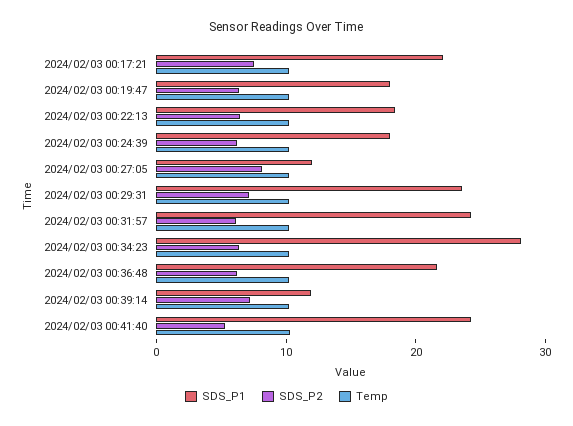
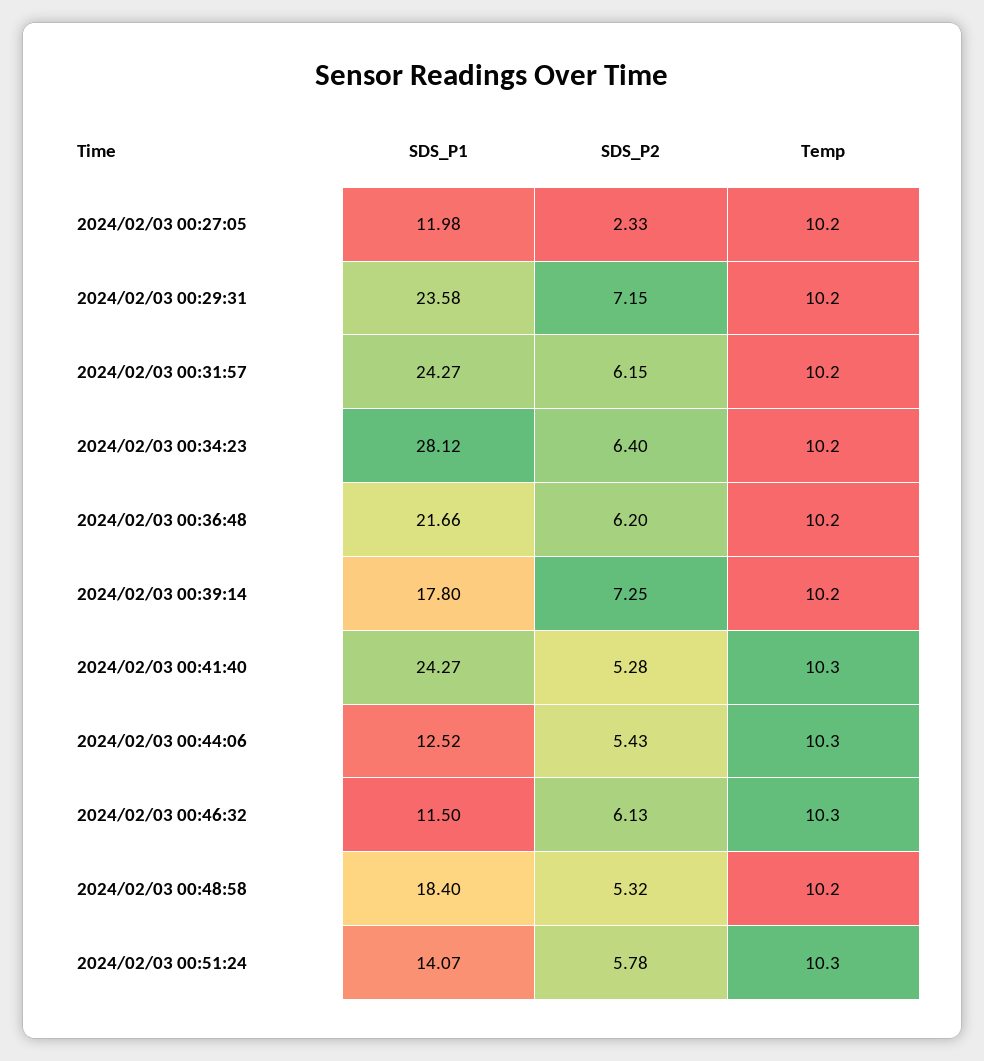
SDS_P1, 2024/02/03 00:17:21: 22 -> none
SDS_P2, 2024/02/03 00:17:21: 8 -> none
Temp, 2024/02/03 00:17:21: 10 -> none
SDS_P1, 2024/02/03 00:19:47: 18 -> none
SDS_P2, 2024/02/03 00:19:47: 6 -> none
Temp, 2024/02/03 00:19:47: 10 -> none
SDS_P1, 2024/02/03 00:22:13: 18 -> none
SDS_P2, 2024/02/03 00:22:13: 6 -> none
Temp, 2024/02/03 00:22:13: 10 -> none
SDS_P1, 2024/02/03 00:24:39: 18 -> none
SDS_P2, 2024/02/03 00:24:39: 6 -> none
Temp, 2024/02/03 00:24:39: 10 -> none
SDS_P2, 2024/02/03 00:27:05: 8 -> 2.33
SDS_P1, 2024/02/03 00:39:14: 12 -> 17.8
SDS_P1, 2024/02/03 00:44:06: none -> 12.52
SDS_P2, 2024/02/03 00:44:06: none -> 5.43
Temp, 2024/02/03 00:44:06: none -> 10.3
SDS_P1, 2024/02/03 00:46:32: none -> 11.5
SDS_P2, 2024/02/03 00:46:32: none -> 6.13
Temp, 2024/02/03 00:46:32: none -> 10.3
SDS_P1, 2024/02/03 00:48:58: none -> 18.4
SDS_P2, 2024/02/03 00:48:58: none -> 5.32
Temp, 2024/02/03 00:48:58: none -> 10.2
SDS_P1, 2024/02/03 00:51:24: none -> 14.07
SDS_P2, 2024/02/03 00:51:24: none -> 5.78
Temp, 2024/02/03 00:51:24: none -> 10.3

